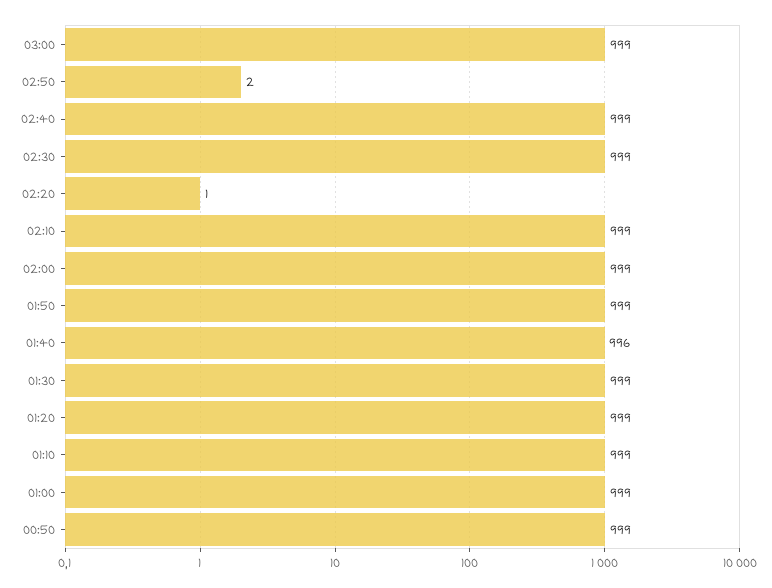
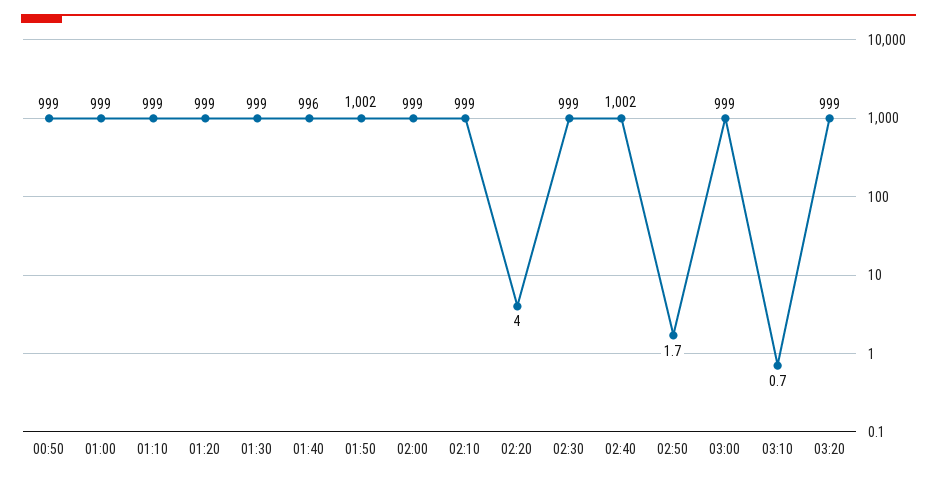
02:40: 999 -> 1002
02:20: 1 -> 4
01:50: 999 -> 1002
03:10: none -> 0.7
03:20: none -> 999

